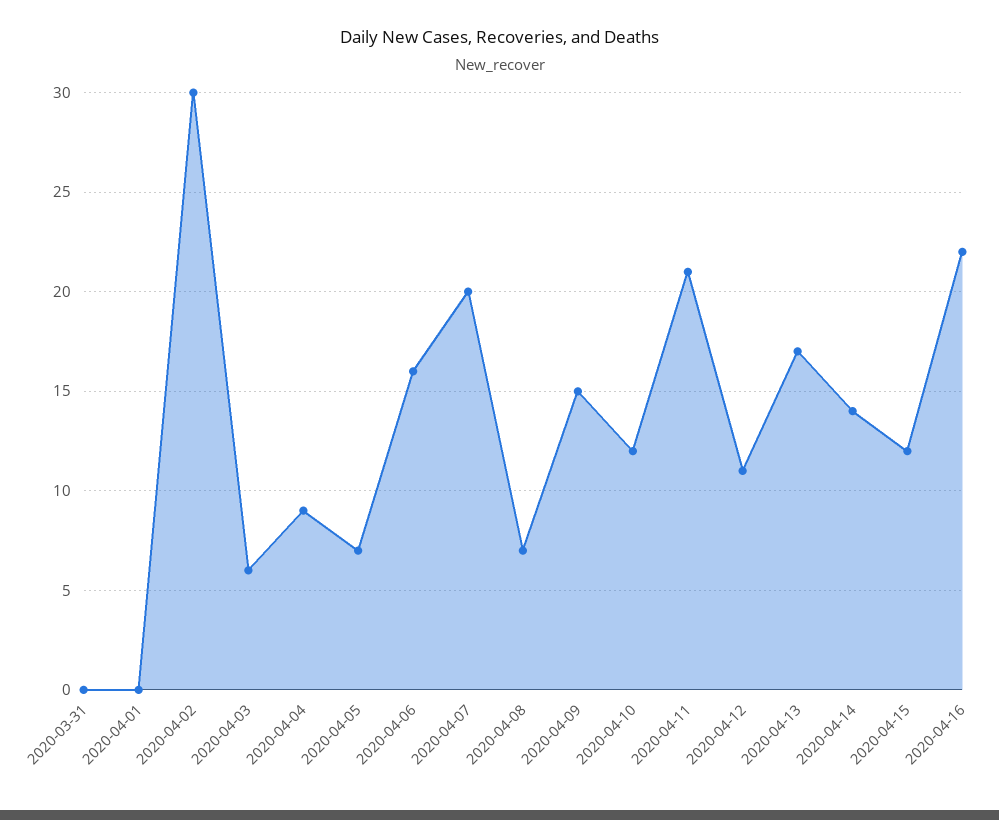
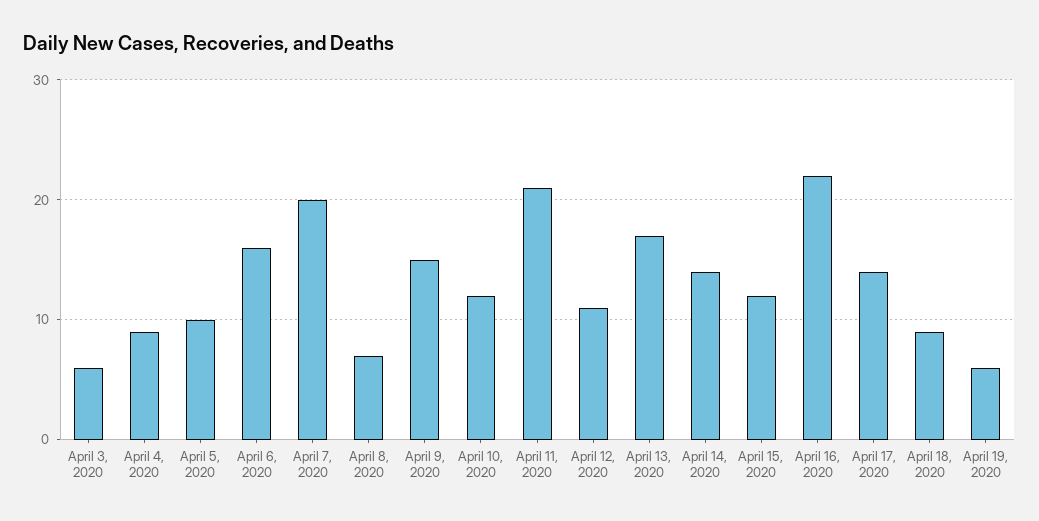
2020-03-31: 0 -> none
2020-04-01: 0 -> none
2020-04-02: 30 -> none
2020-04-05: 7 -> 10
April 17, 2020: none -> 14
April 18, 2020: none -> 9
April 19, 2020: none -> 6

